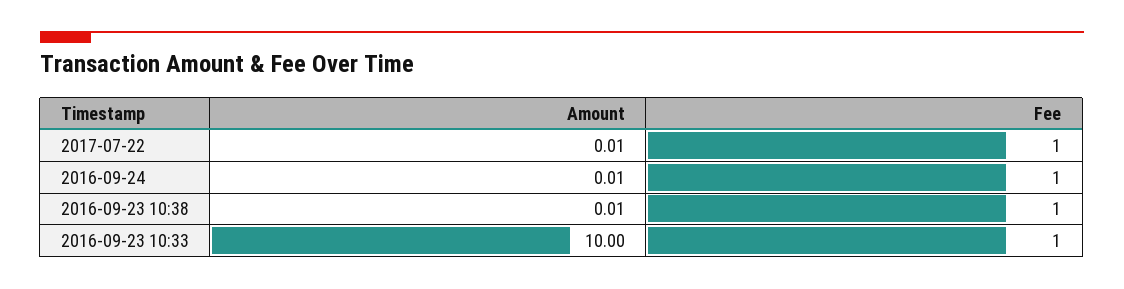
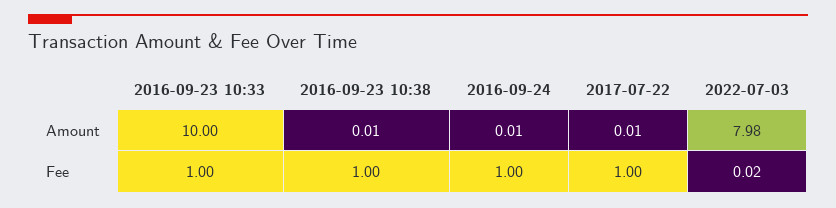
Amount, 2022-07-03: none -> 7.98
Fee, 2022-07-03: none -> 0.02

